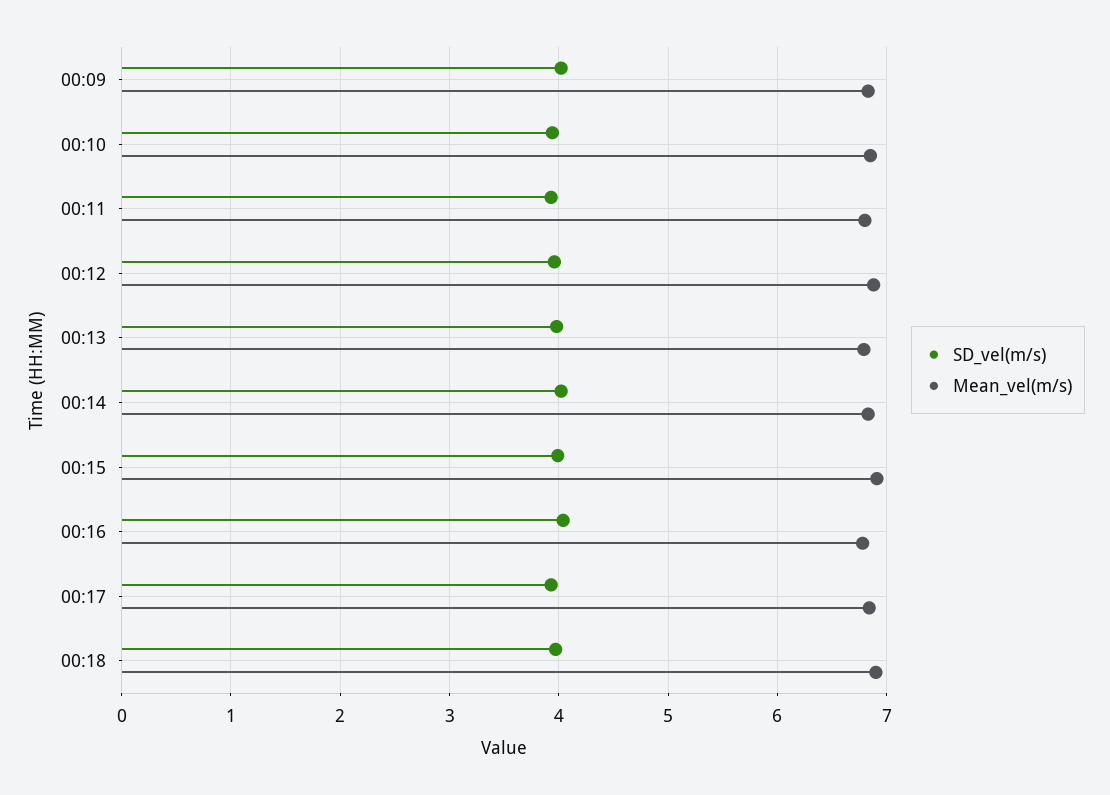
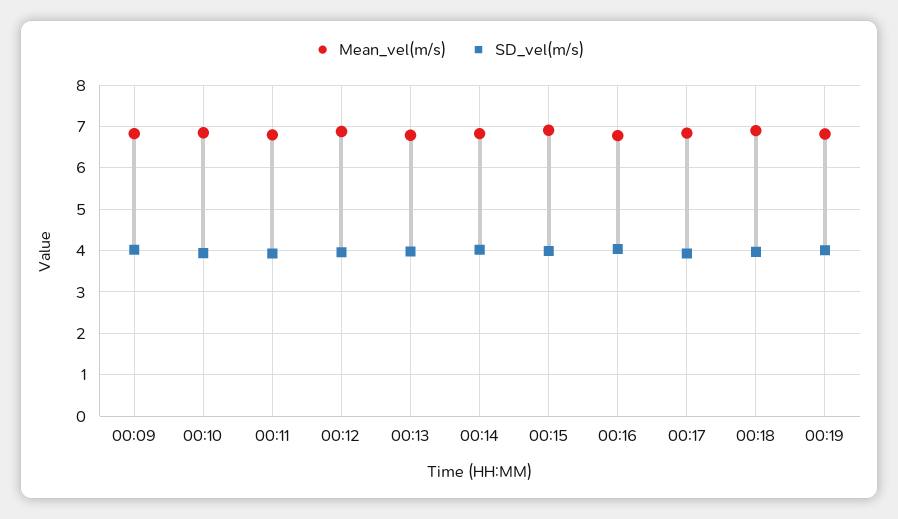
Mean_vel(m/s), 00:19: none -> 6.8
SD_vel(m/s), 00:19: none -> 4

